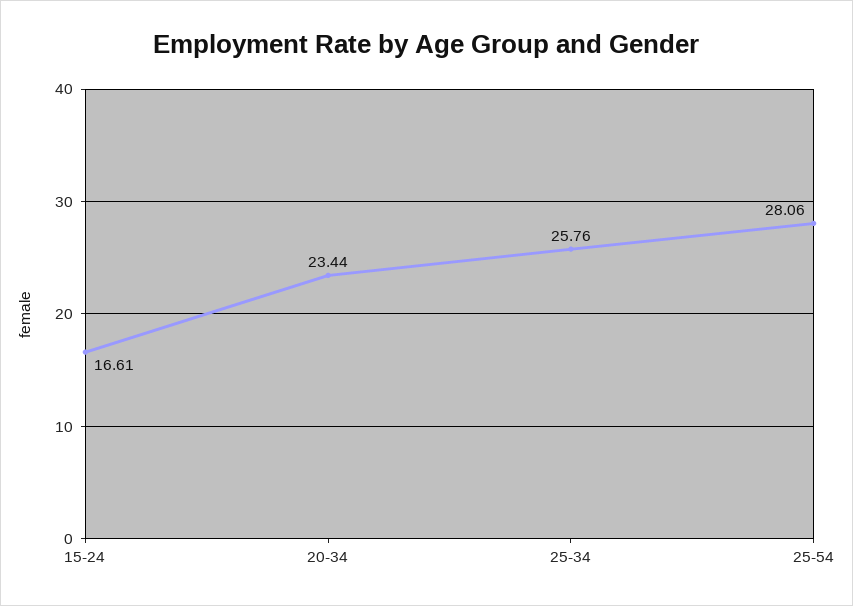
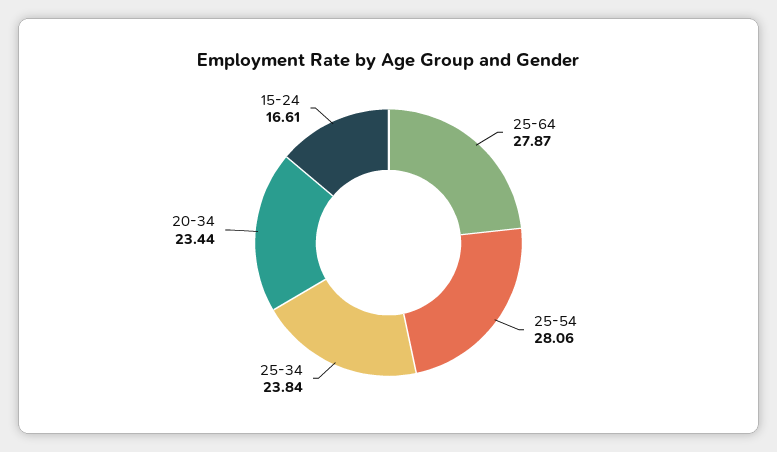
25-34: 25.76 -> 23.84
25-64: none -> 27.87

